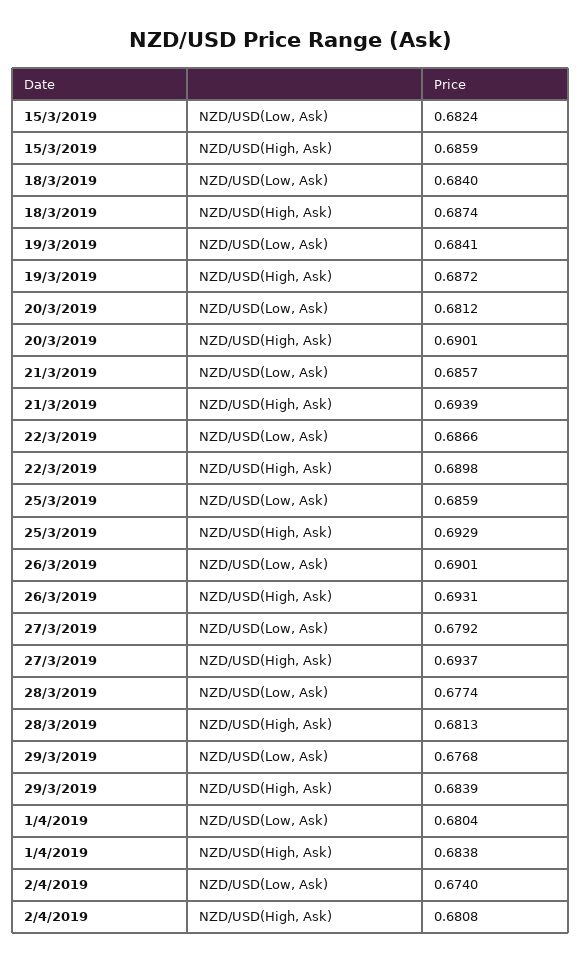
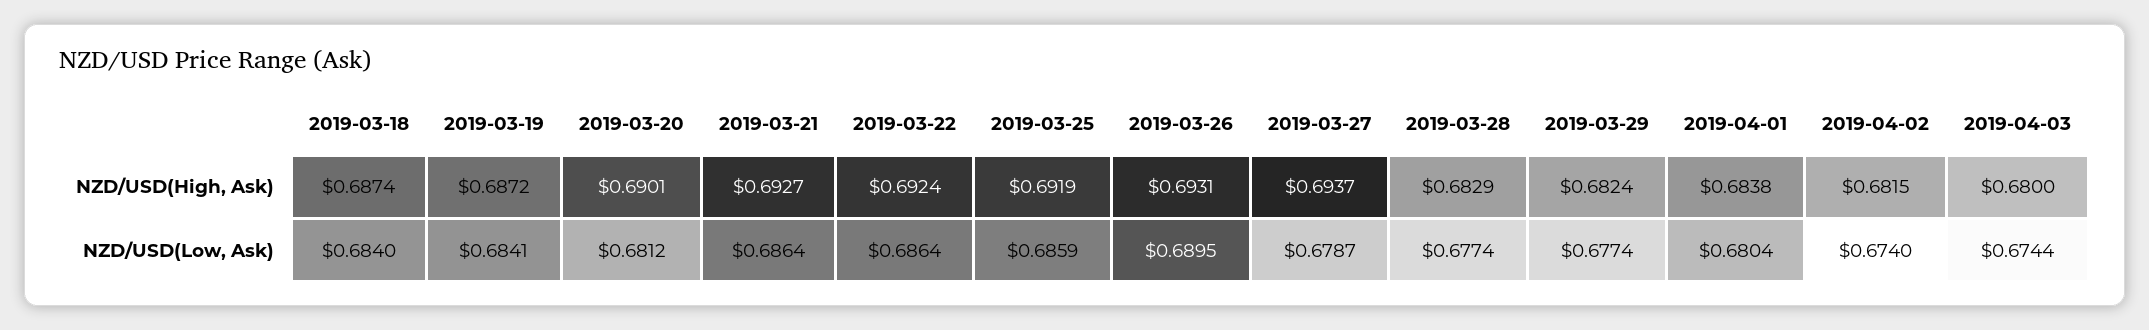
15/3/2019, NZD/USD(Low, Ask): 0.6824 -> none
15/3/2019, NZD/USD(High, Ask): 0.6859 -> none
21/3/2019, NZD/USD(Low, Ask): 0.6857 -> 0.6864
21/3/2019, NZD/USD(High, Ask): 0.6939 -> 0.6927
22/3/2019, NZD/USD(Low, Ask): 0.6866 -> 0.6864
22/3/2019, NZD/USD(High, Ask): 0.6898 -> 0.6924
25/3/2019, NZD/USD(High, Ask): 0.6929 -> 0.6919
26/3/2019, NZD/USD(Low, Ask): 0.6901 -> 0.6895
27/3/2019, NZD/USD(Low, Ask): 0.6792 -> 0.6787
28/3/2019, NZD/USD(High, Ask): 0.6813 -> 0.6829
29/3/2019, NZD/USD(Low, Ask): 0.6768 -> 0.6774
29/3/2019, NZD/USD(High, Ask): 0.6839 -> 0.6824
2/4/2019, NZD/USD(High, Ask): 0.6808 -> 0.6815
2019-04-03, NZD/USD(High, Ask): none -> 0.68
2019-04-03, NZD/USD(Low, Ask): none -> 0.6744

